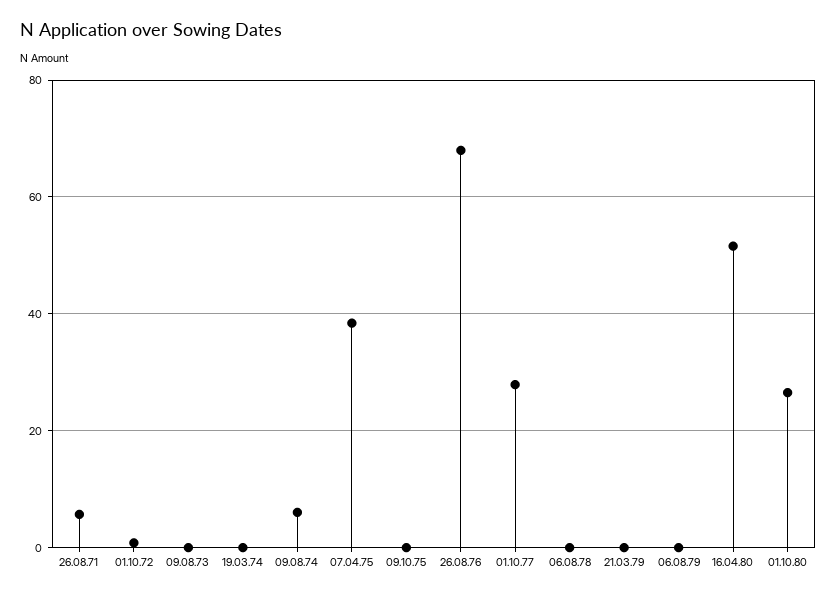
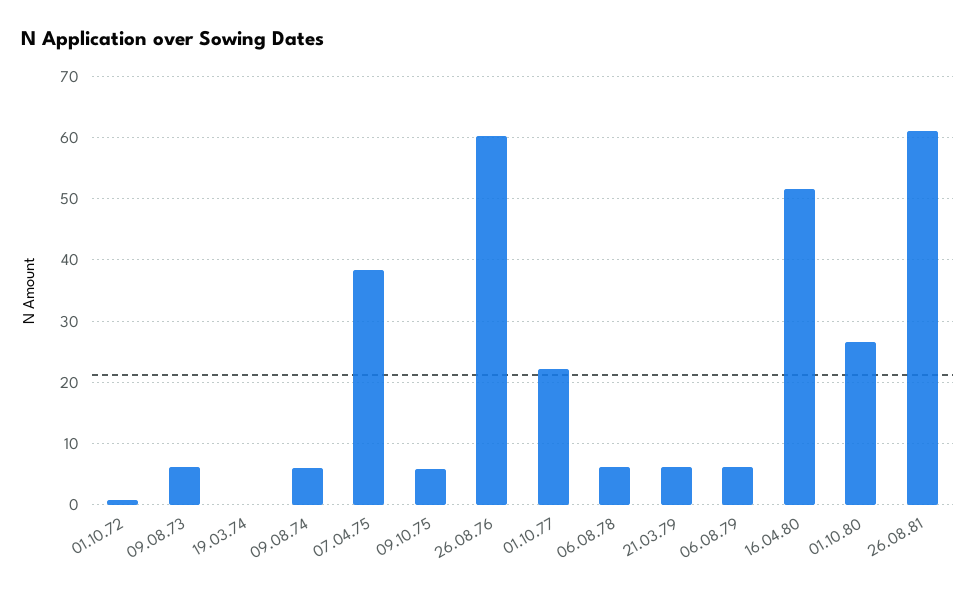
26.08.71: 6 -> none
09.08.73: 0 -> 6
09.10.75: 0 -> 6
26.08.76: 68 -> 60
01.10.77: 28 -> 22
06.08.78: 0 -> 6
21.03.79: 0 -> 6
06.08.79: 0 -> 6
26.08.81: none -> 61

